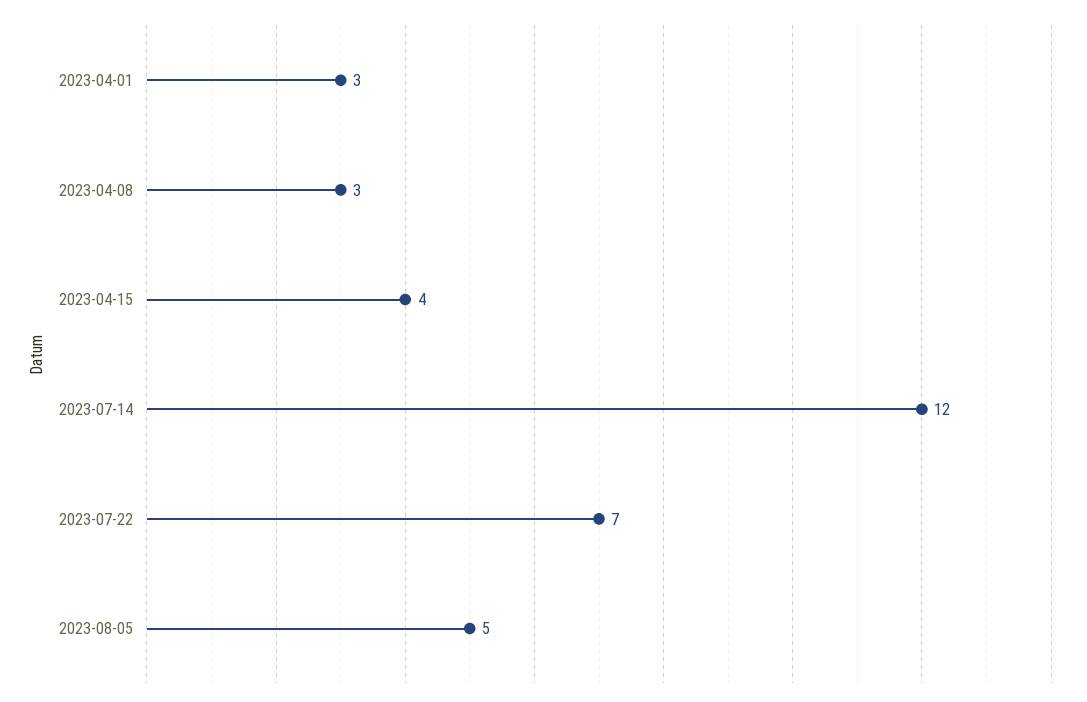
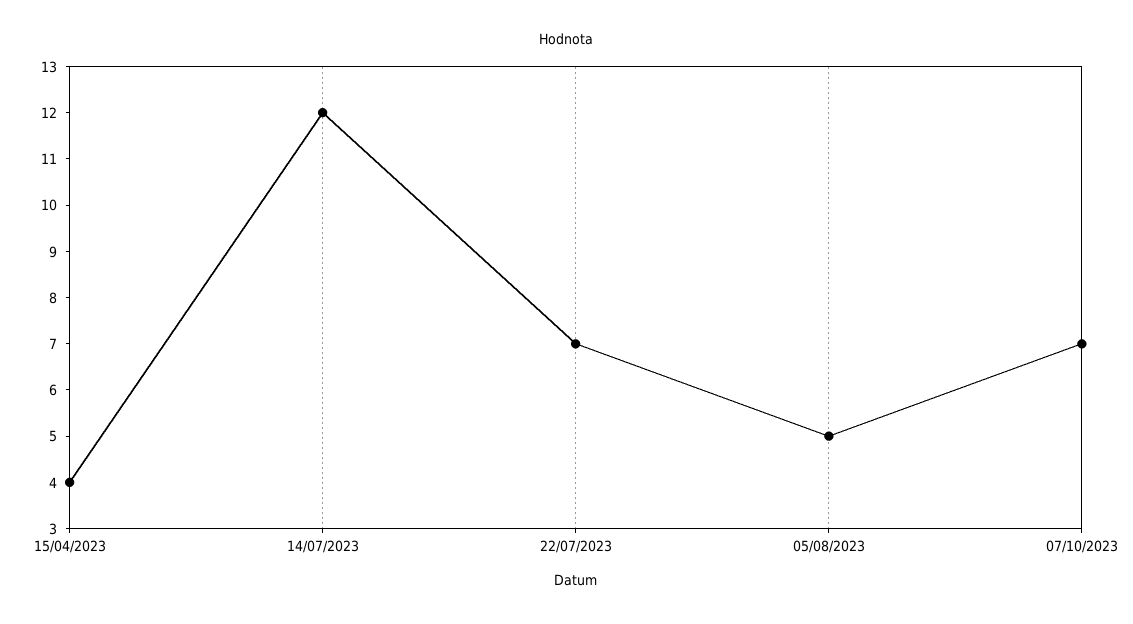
2023-04-01: 3 -> none
2023-04-08: 3 -> none
07/10/2023: none -> 7

